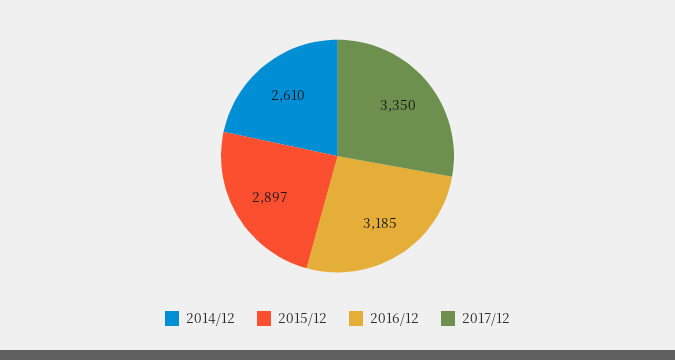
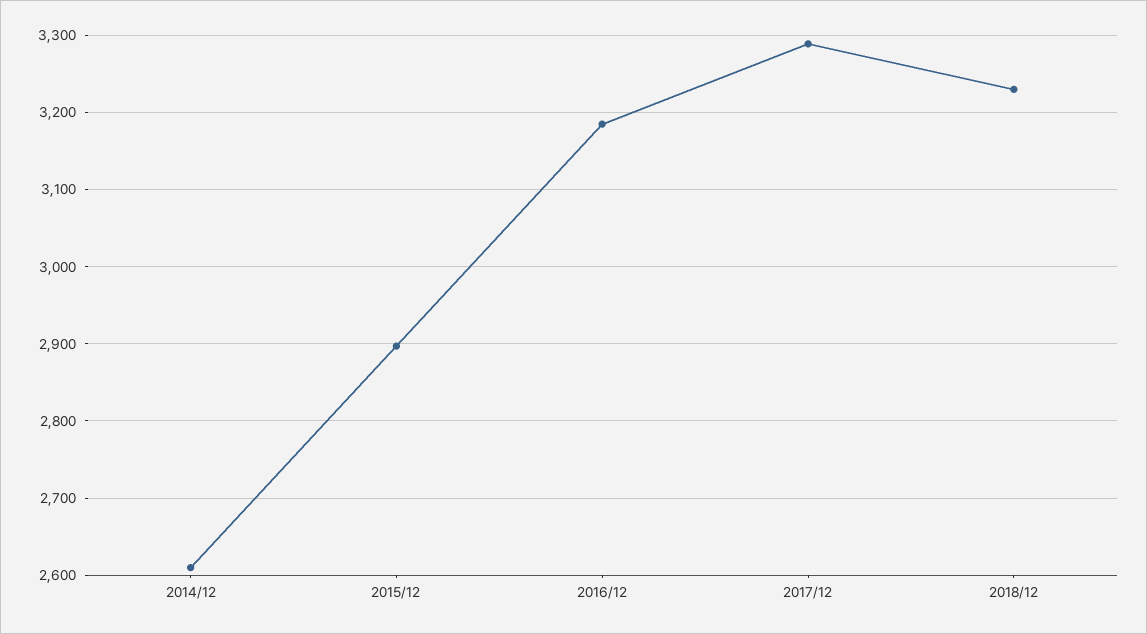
2017/12: 3350 -> 3290
2018/12: none -> 3230

